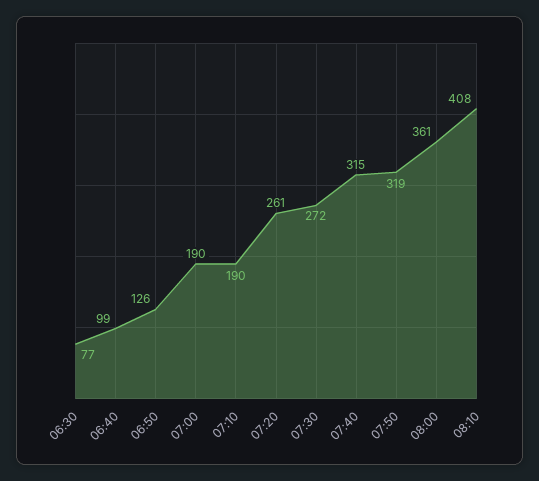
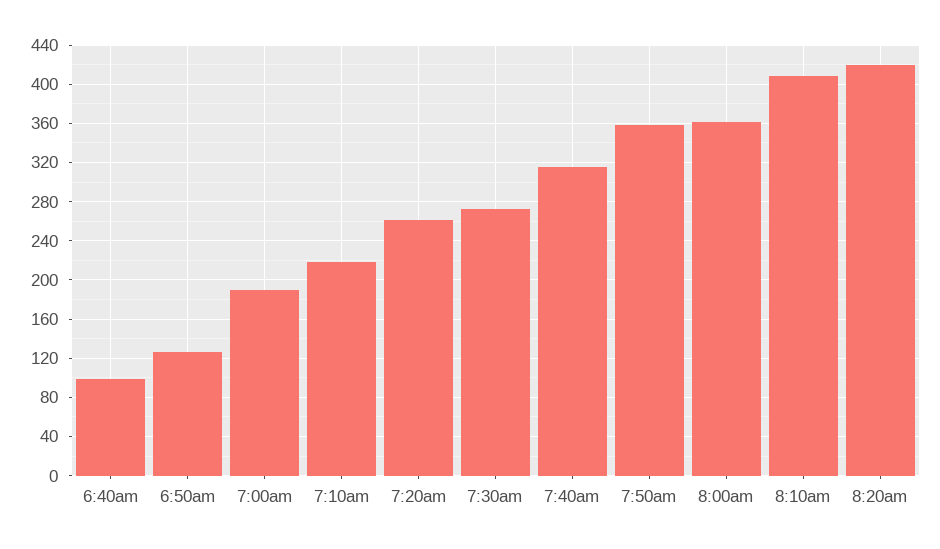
06:30: 77 -> none
07:10: 190 -> 220
07:50: 319 -> 360
8:20am: none -> 420

